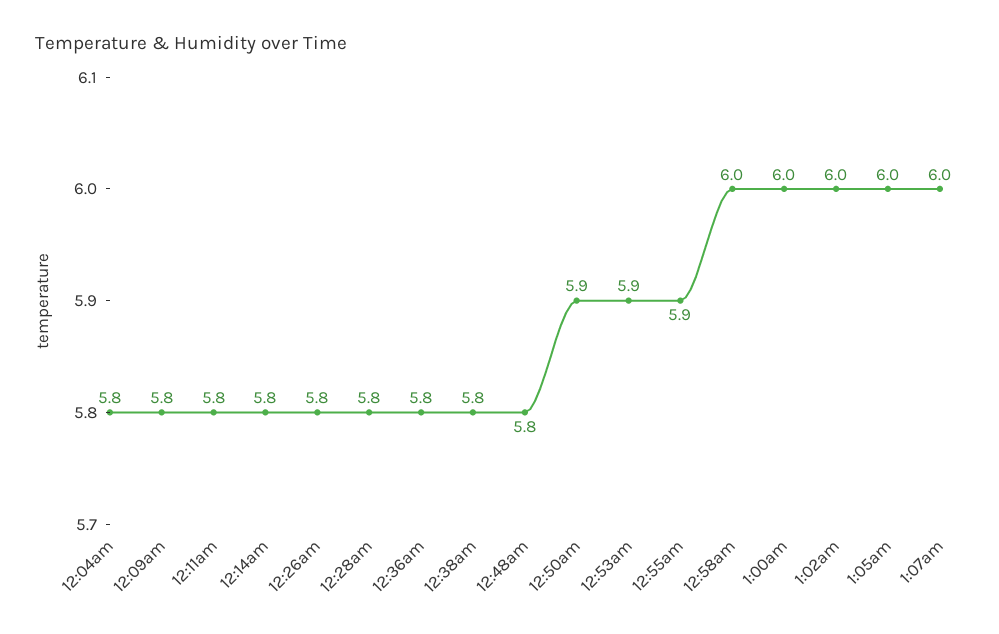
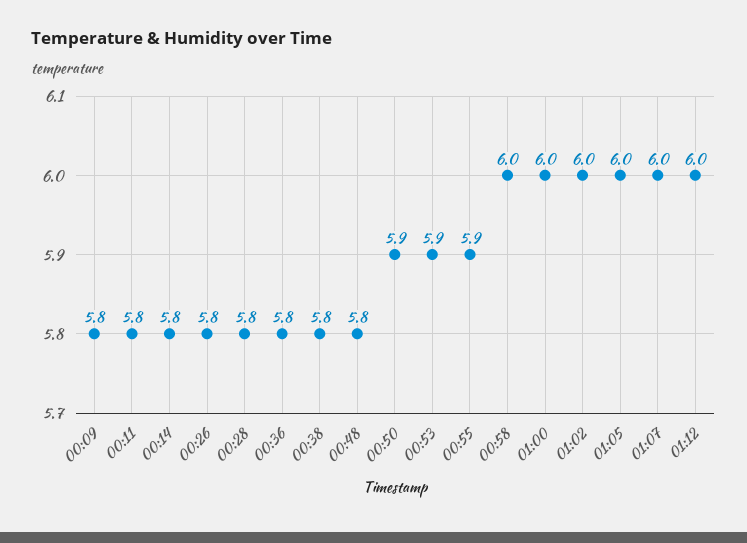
12:04am: 5.8 -> none
01:12: none -> 6

